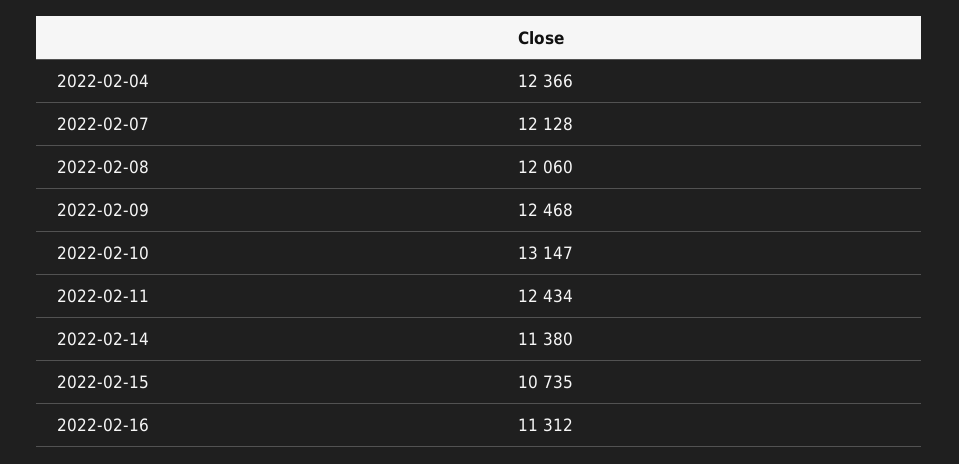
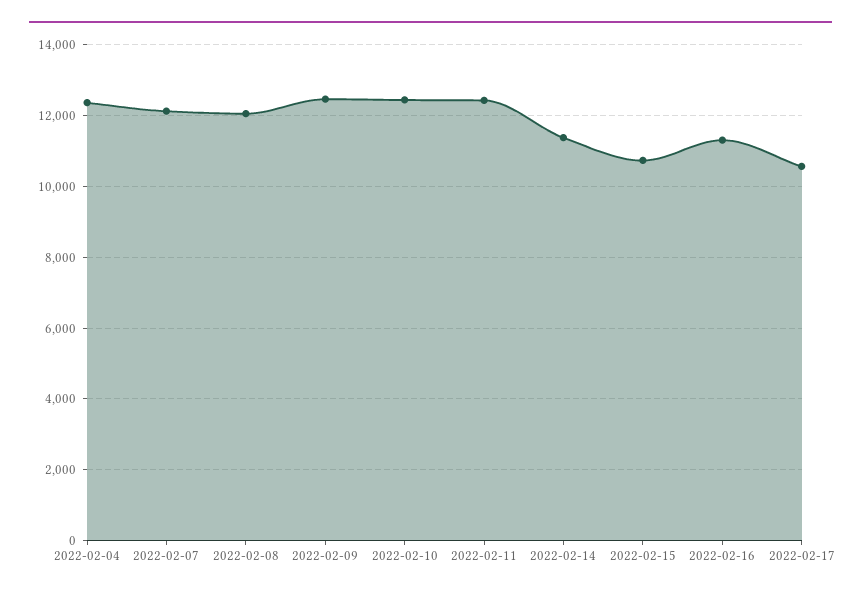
2022-02-10: 13147 -> 12400
2022-02-17: none -> 10600

